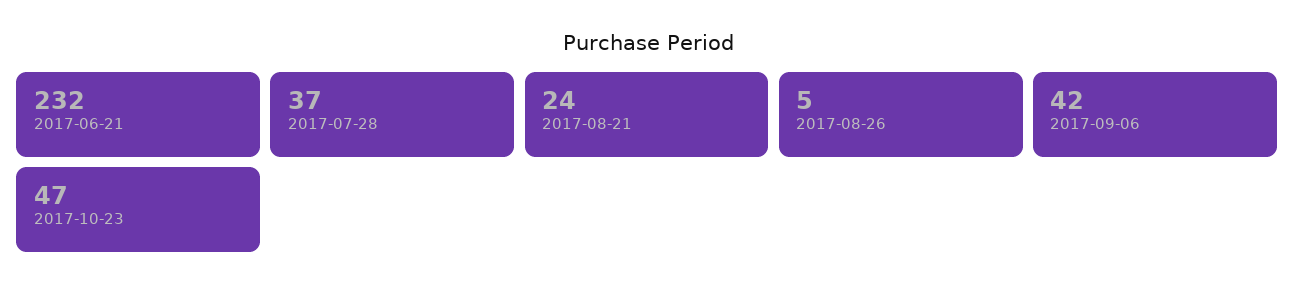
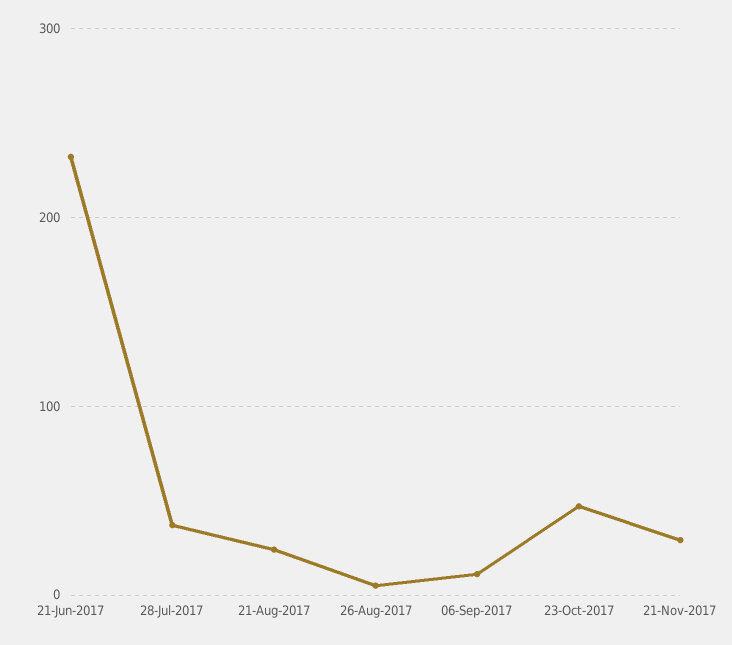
2017-09-06: 42 -> 10
21-Nov-2017: none -> 30

